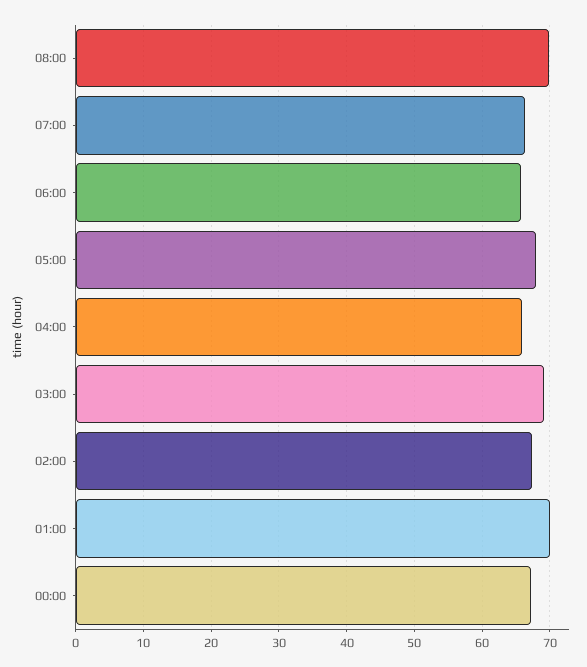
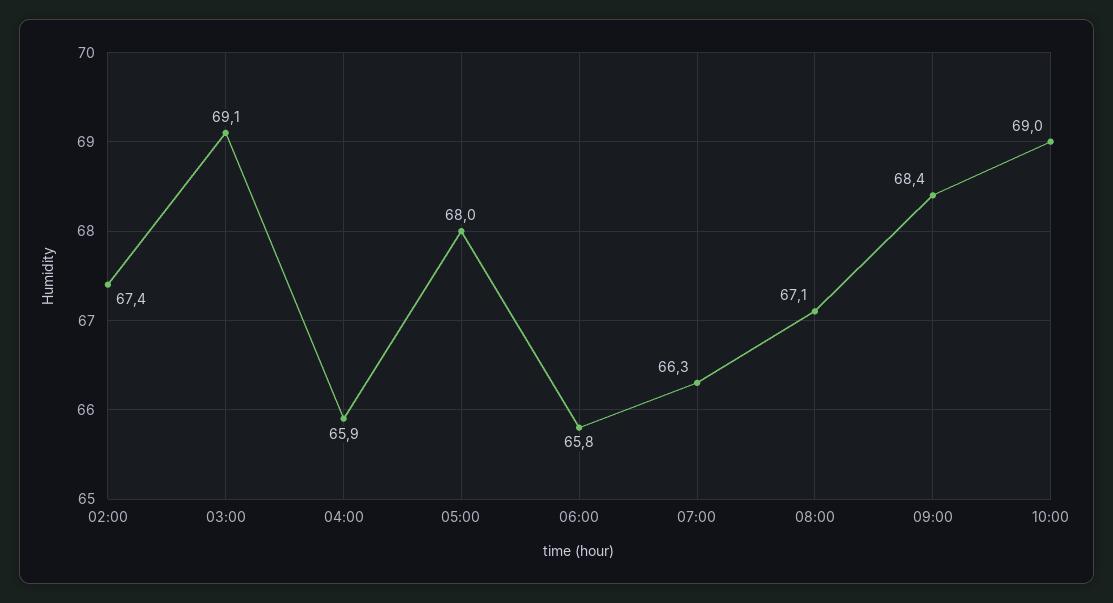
08:00: 70 -> 67.1
01:00: 70 -> none
00:00: 67 -> none
09:00: none -> 68.4
10:00: none -> 69

